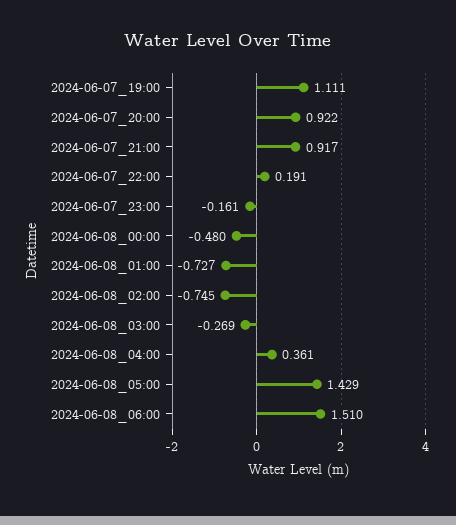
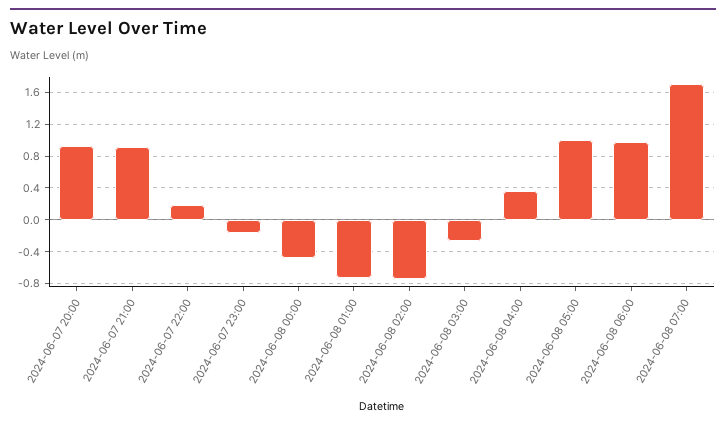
2024-06-07_19:00: 1.111 -> none
2024-06-08_05:00: 1.429 -> 1
2024-06-08_06:00: 1.51 -> 1
2024-06-08 07:00: none -> 1.7

